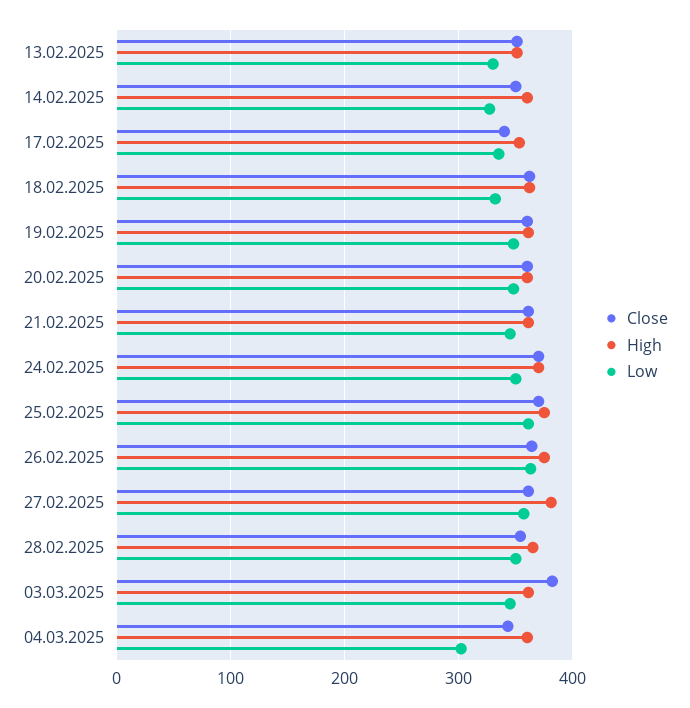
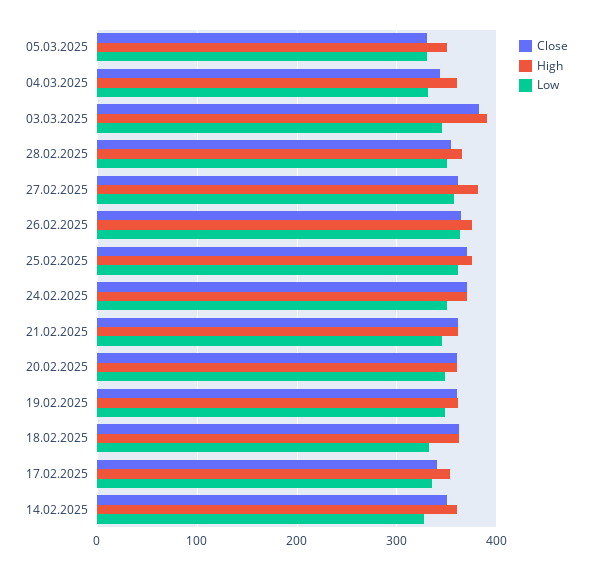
Close, 13.02.2025: 350 -> none
High, 13.02.2025: 350 -> none
Low, 13.02.2025: 330 -> none
High, 03.03.2025: 360 -> 390
Low, 04.03.2025: 300 -> 330
Close, 05.03.2025: none -> 330
High, 05.03.2025: none -> 350
Low, 05.03.2025: none -> 330

